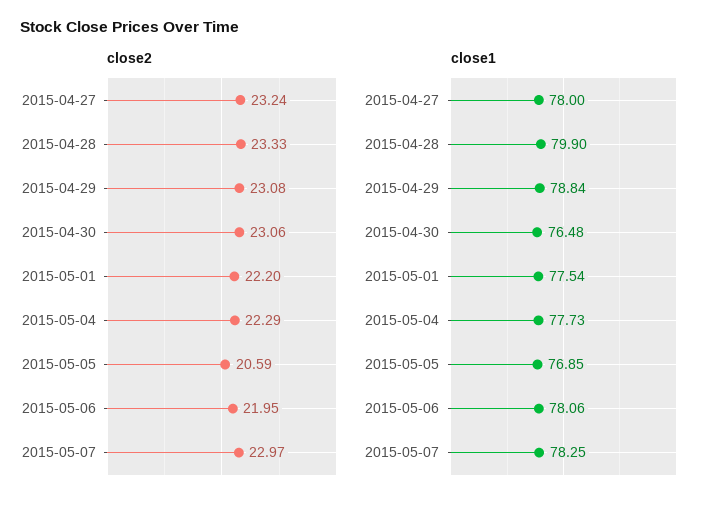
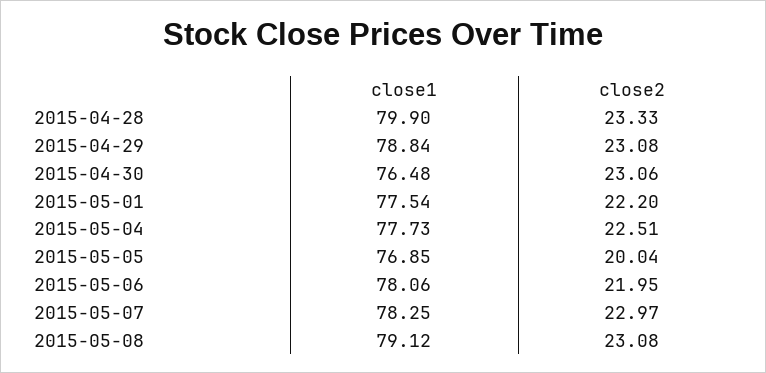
close2, 2015-04-27: 23.24 -> none
close2, 2015-05-04: 22.29 -> 22.51
close2, 2015-05-05: 20.59 -> 20.04
close1, 2015-04-27: 78 -> none
close1, 2015-05-08: none -> 79.12
close2, 2015-05-08: none -> 23.08

